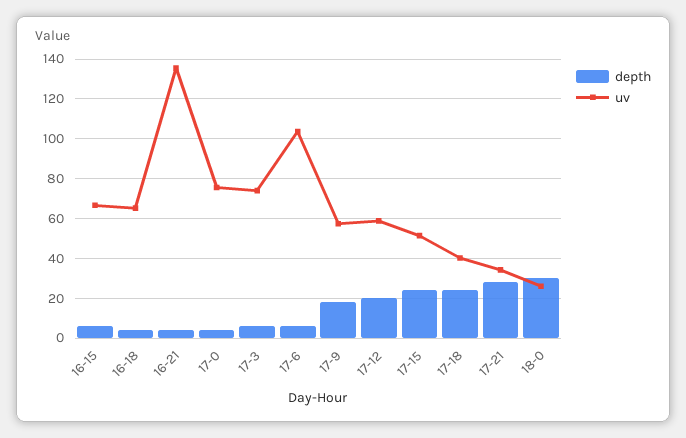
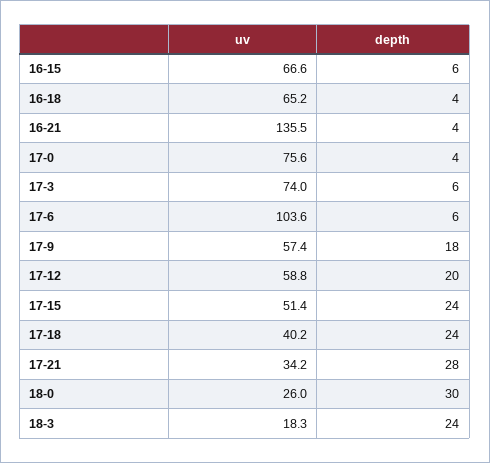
uv, 18-3: none -> 18.3
depth, 18-3: none -> 24

